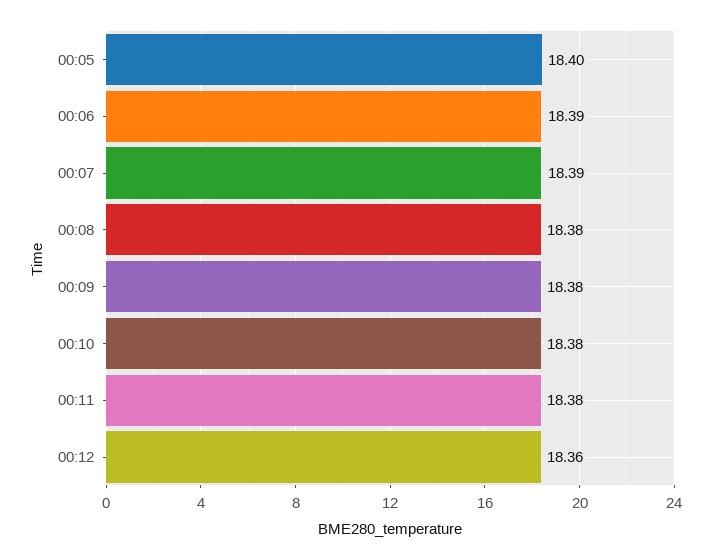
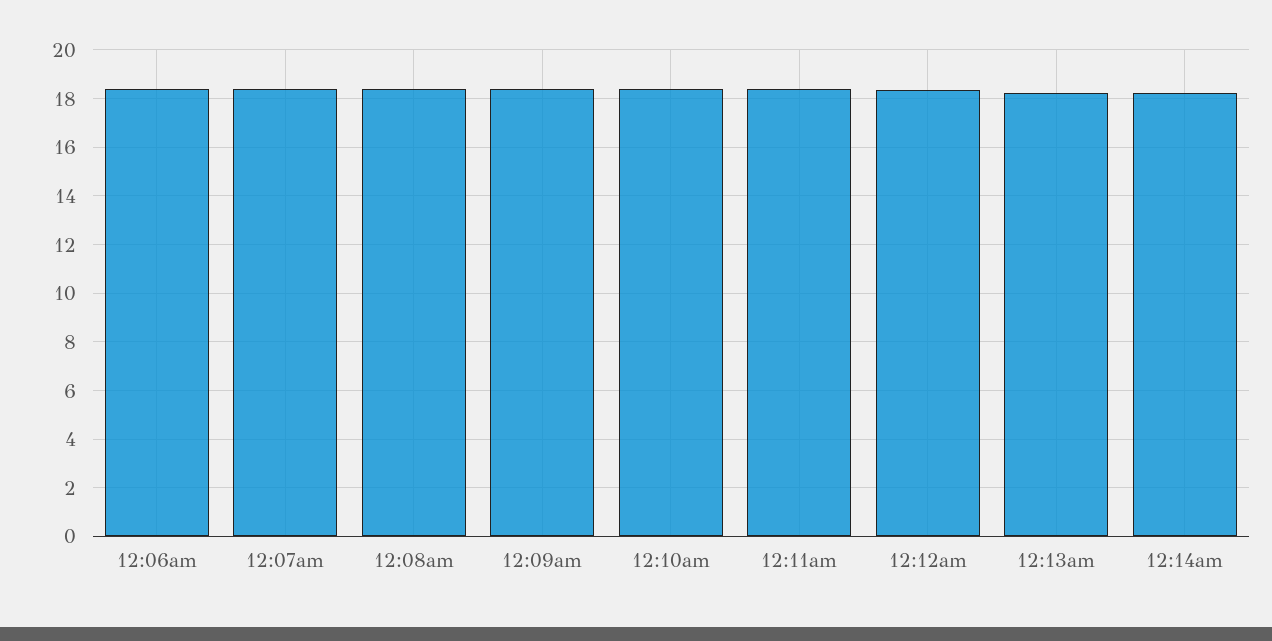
00:05: 18.4 -> none
12:13am: none -> 18.25
12:14am: none -> 18.25

